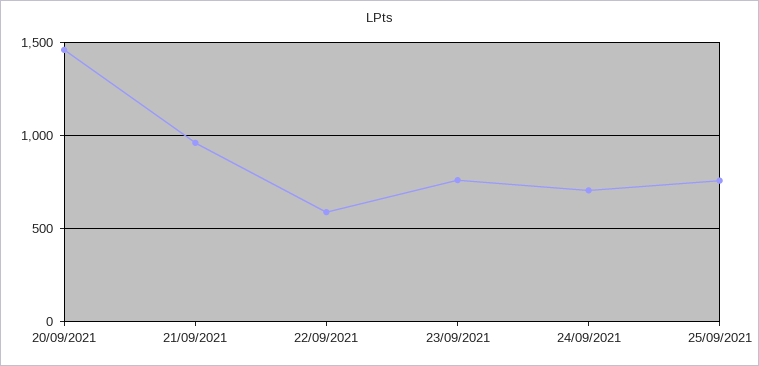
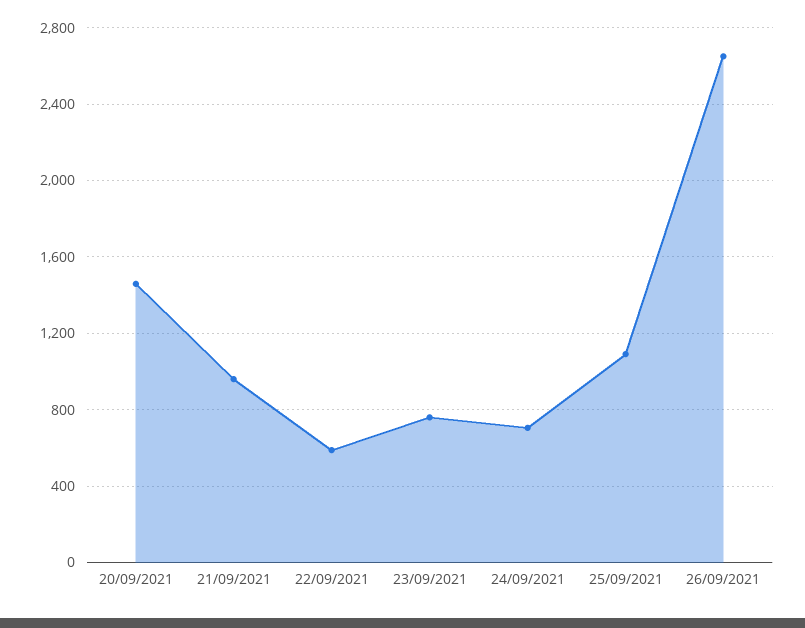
25/09/2021: 750 -> 1100
26/09/2021: none -> 2650

